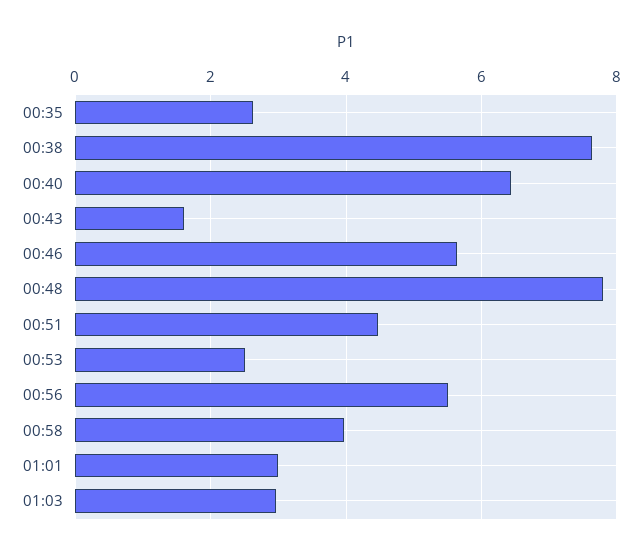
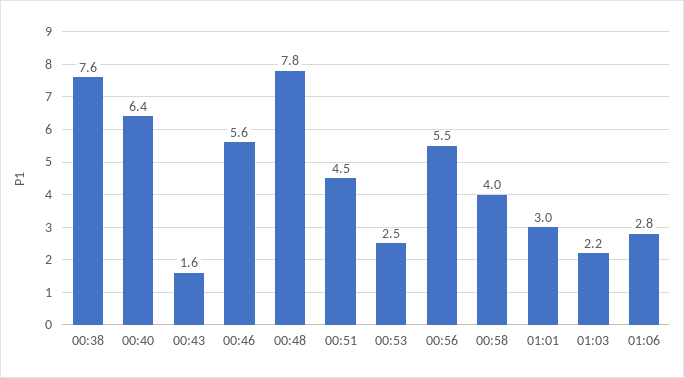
00:35: 2.6 -> none
01:03: 3 -> 2.2
01:06: none -> 2.8

